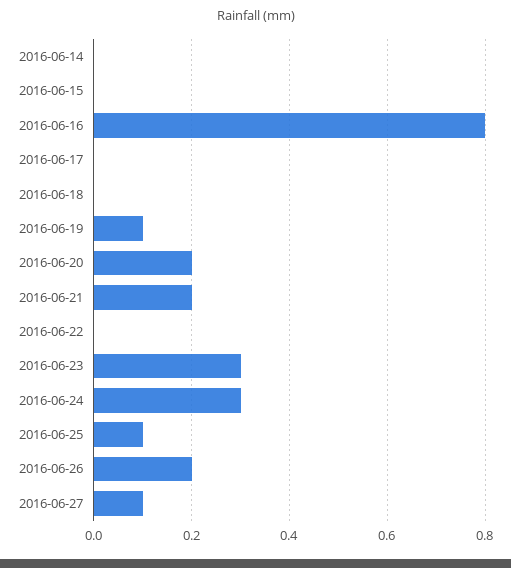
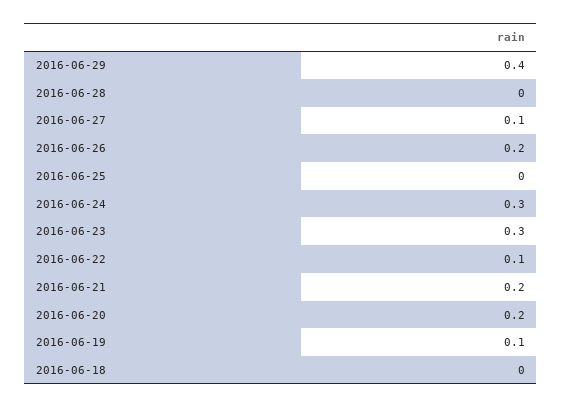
2016-06-14: 0 -> none
2016-06-15: 0 -> none
2016-06-16: 0.8 -> none
2016-06-17: 0 -> none
2016-06-22: 0 -> 0.1
2016-06-25: 0.1 -> 0
2016-06-29: none -> 0.4
2016-06-28: none -> 0

